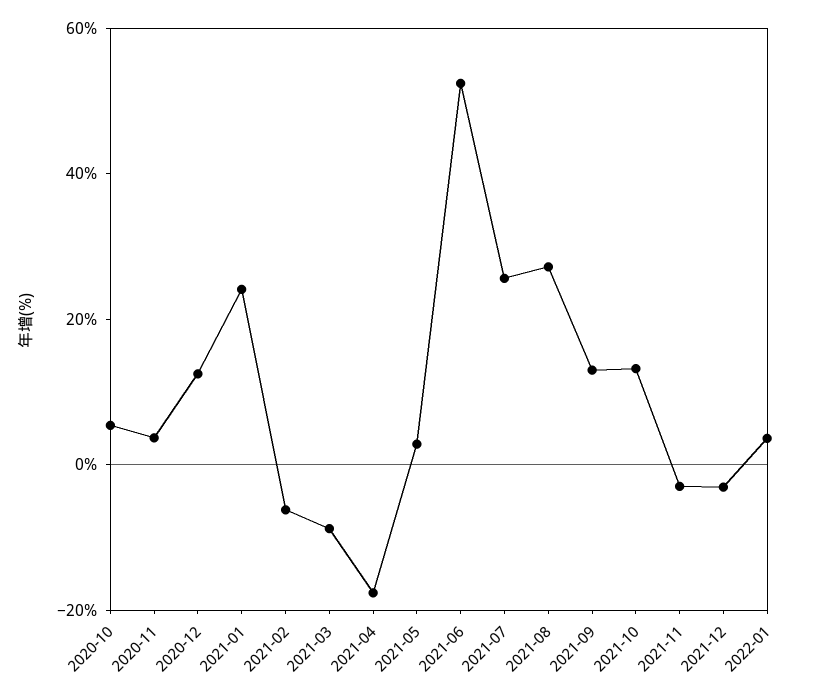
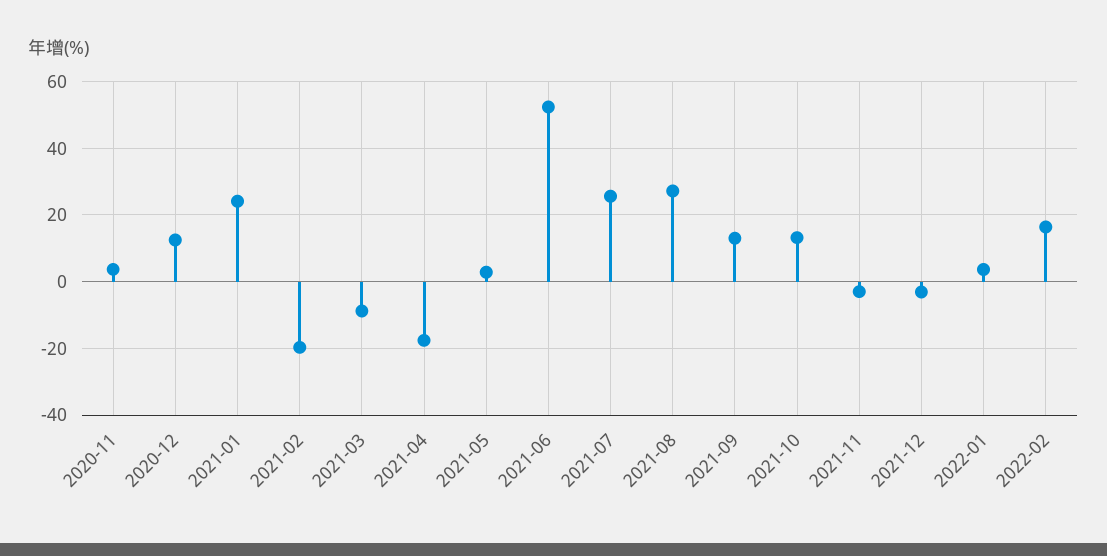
2020-10: 5 -> none
2021-02: -5 -> -20
2022-02: none -> 16

